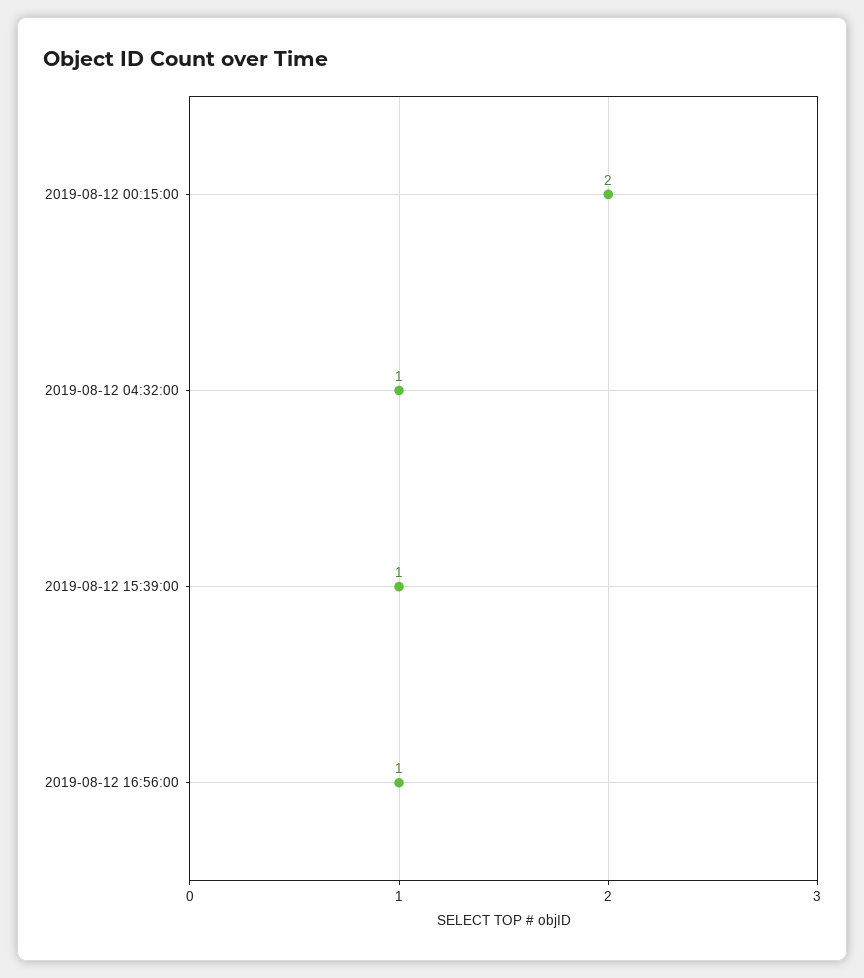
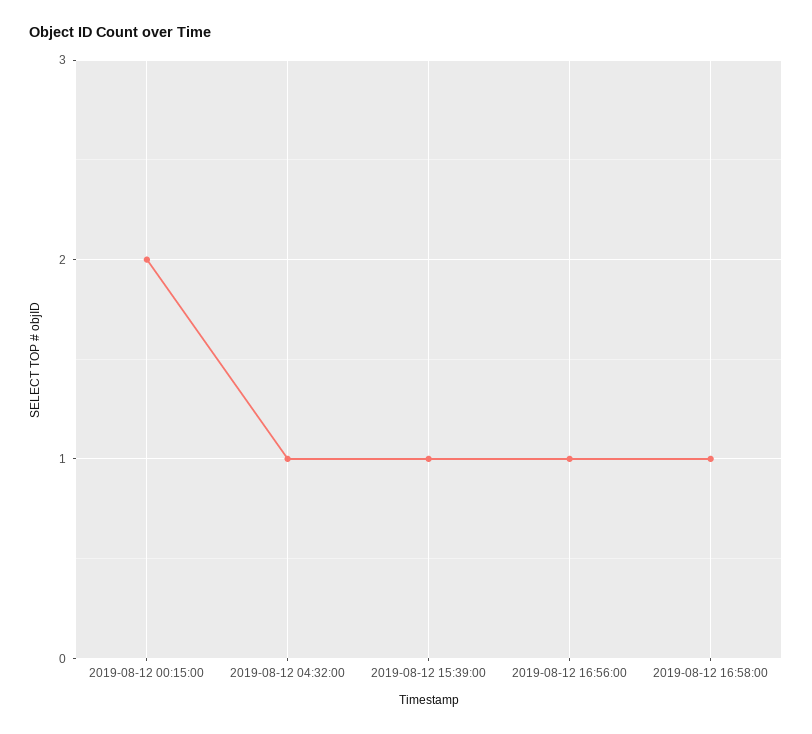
2019-08-12 16:58:00: none -> 1

